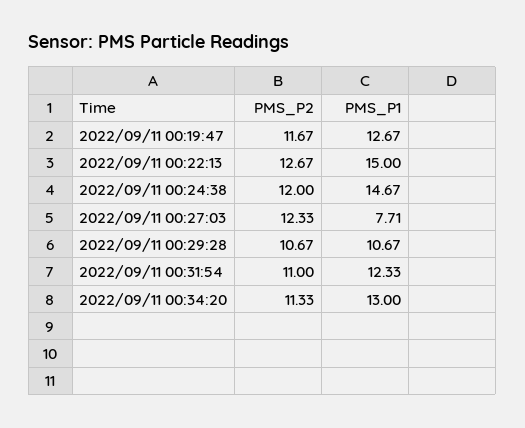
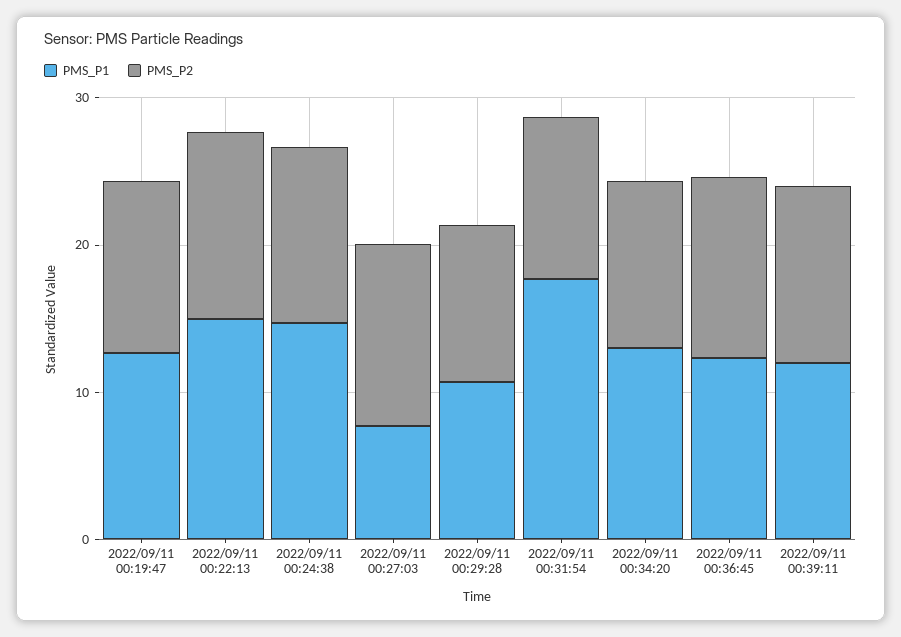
PMS_P1, 2022/09/11 00:31:54: 12.33 -> 18
PMS_P1, 2022/09/11 00:36:45: none -> 12
PMS_P2, 2022/09/11 00:36:45: none -> 12
PMS_P1, 2022/09/11 00:39:11: none -> 12
PMS_P2, 2022/09/11 00:39:11: none -> 12

